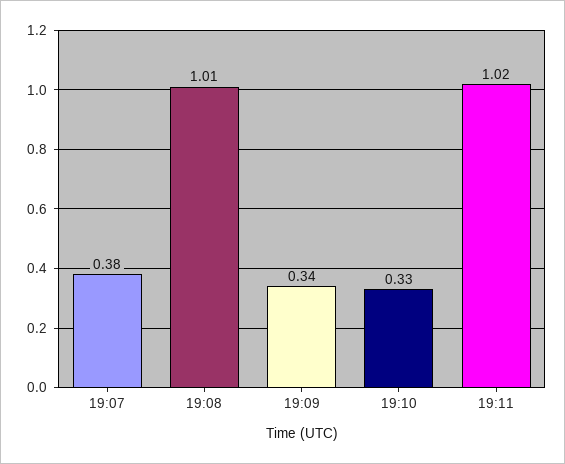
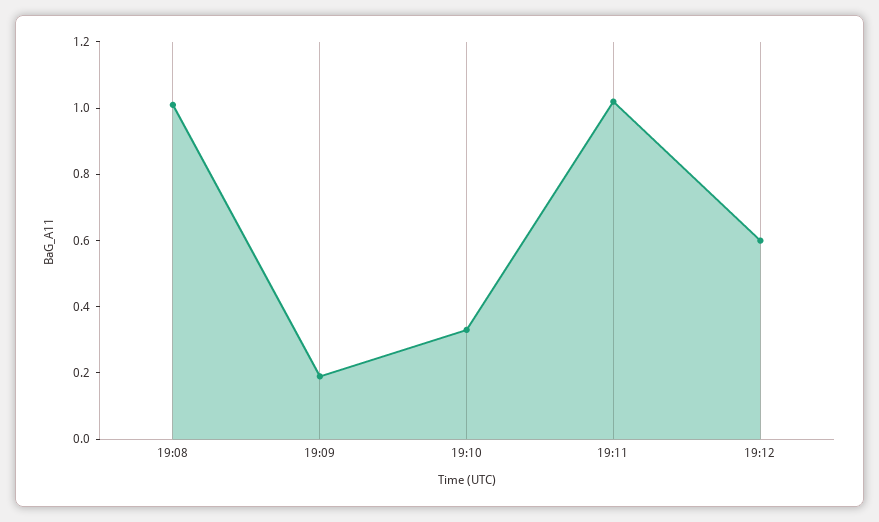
19:07: 0.38 -> none
19:09: 0.34 -> 0.2
19:12: none -> 0.6

